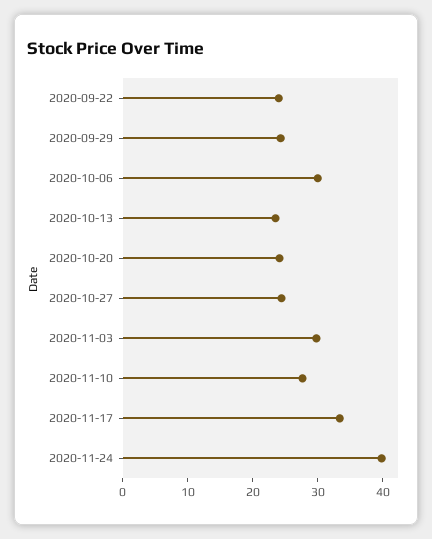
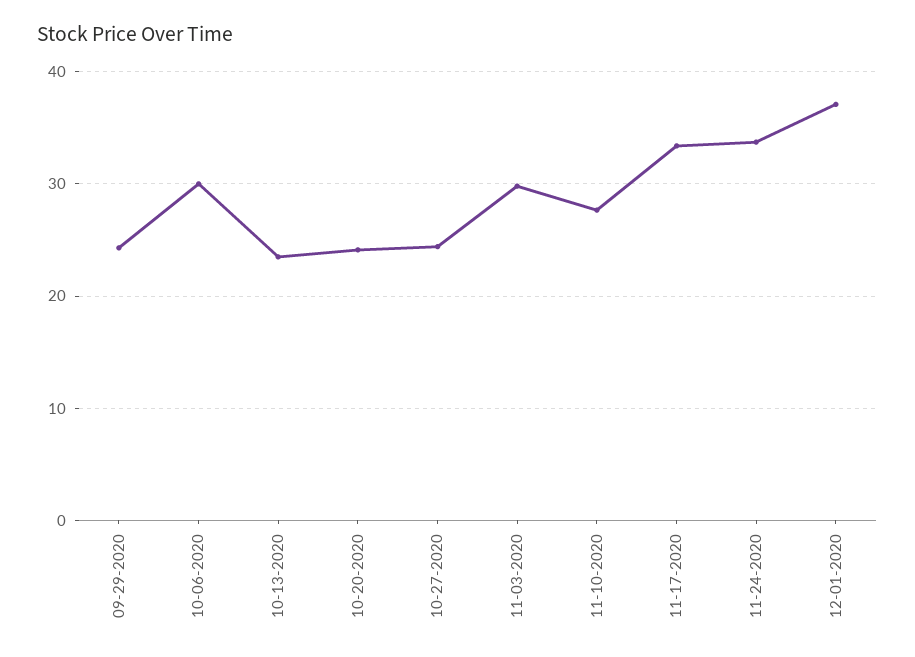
2020-09-22: 24 -> none
2020-11-24: 40 -> 34
12-01-2020: none -> 37

